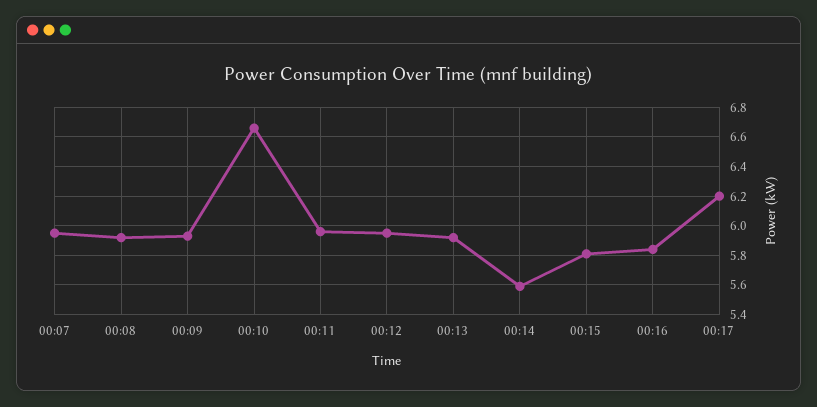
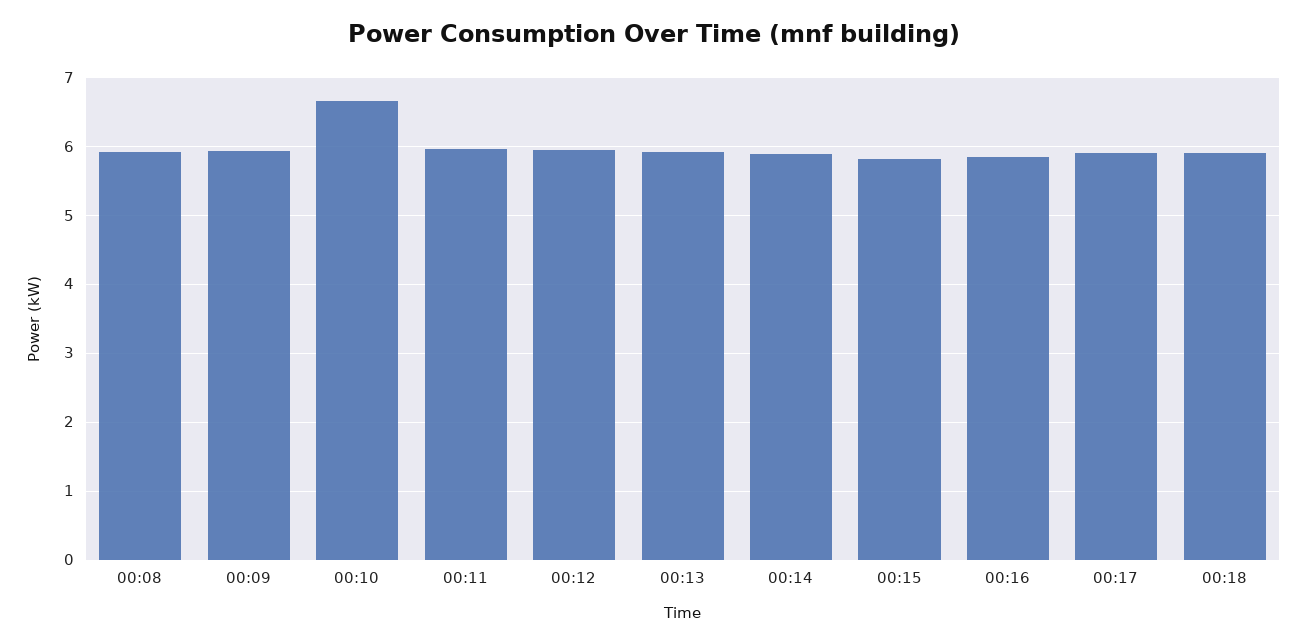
00:07: 5.95 -> none
00:14: 5.6 -> 5.9
00:17: 6.2 -> 5.9
00:18: none -> 5.9

